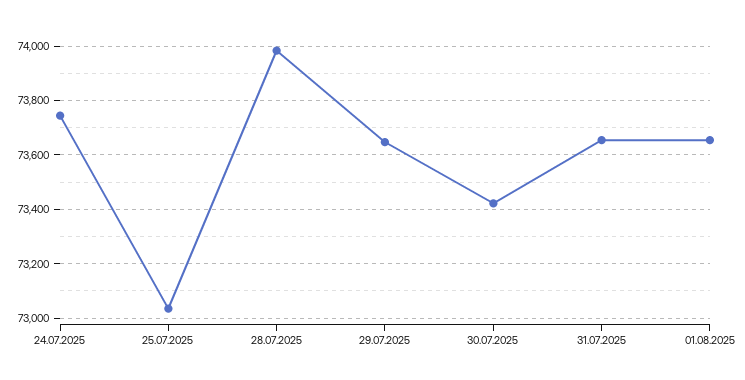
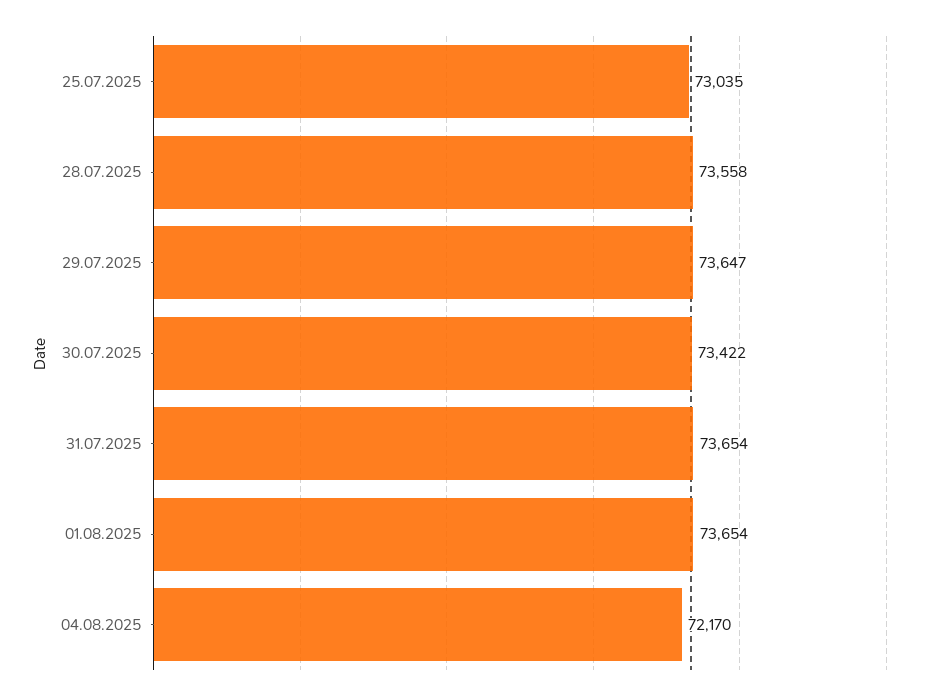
24.07.2025: 73750 -> none
28.07.2025: 73975 -> 73558
04.08.2025: none -> 72170

